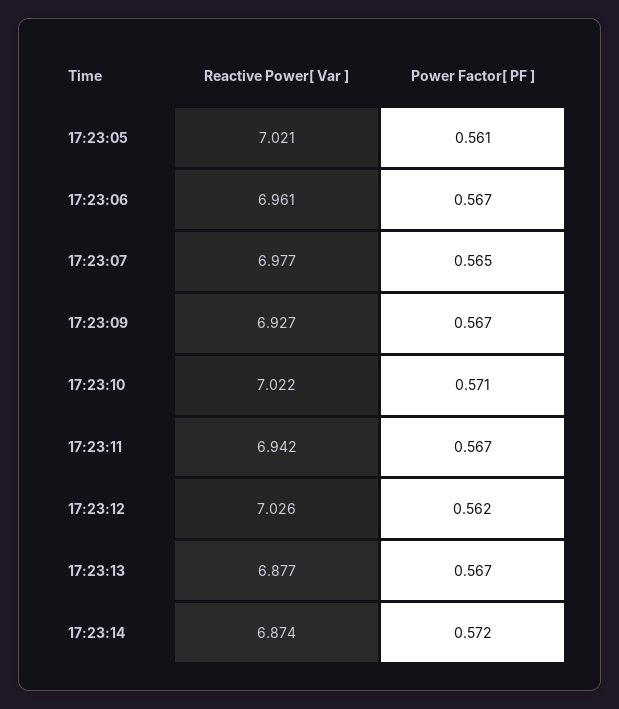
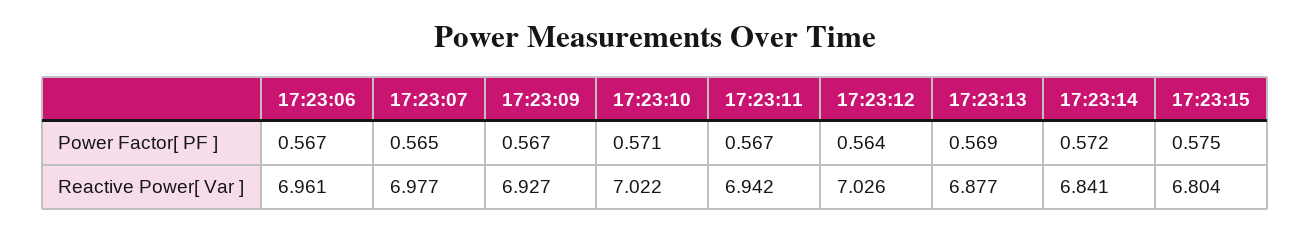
Reactive Power[ Var ], 17:23:05: 7.021 -> none
Power Factor[ PF ], 17:23:05: 0.561 -> none
Power Factor[ PF ], 17:23:12: 0.562 -> 0.564
Power Factor[ PF ], 17:23:13: 0.567 -> 0.569
Reactive Power[ Var ], 17:23:14: 6.874 -> 6.841
Power Factor[ PF ], 17:23:15: none -> 0.575
Reactive Power[ Var ], 17:23:15: none -> 6.804

